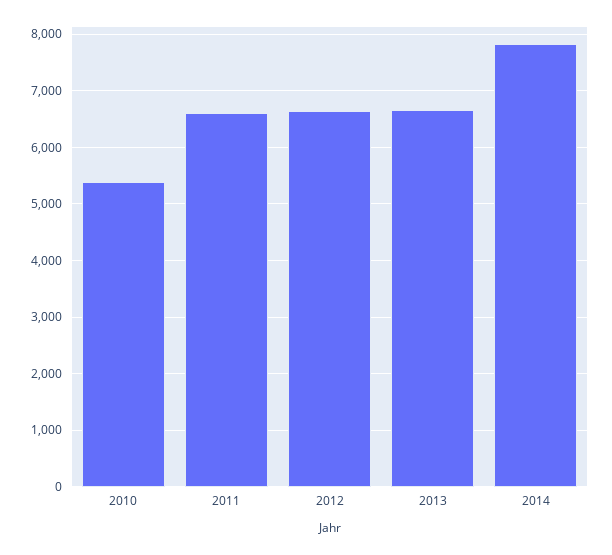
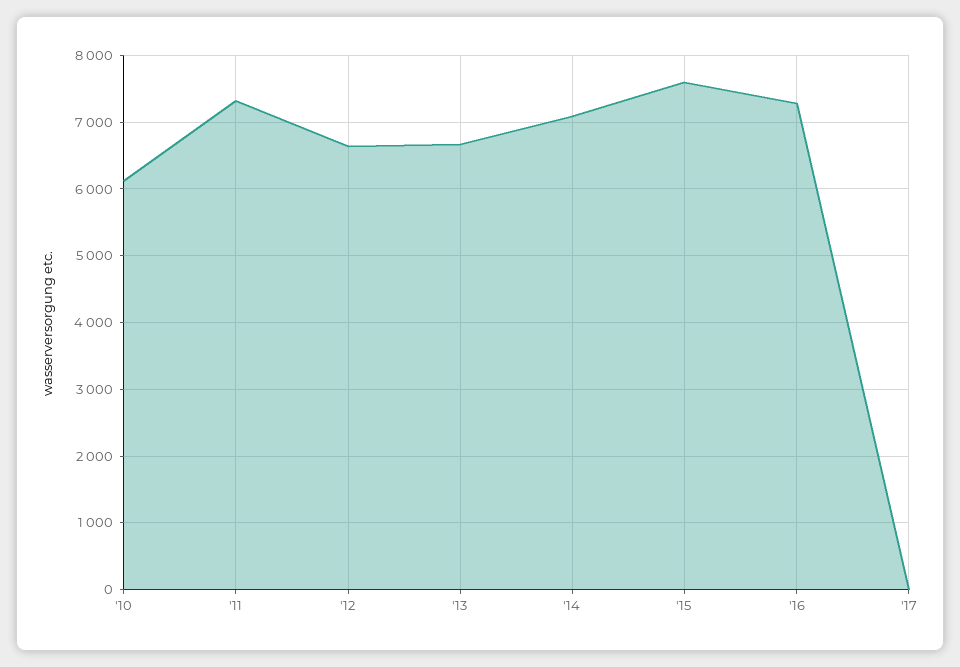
2010: 5400 -> 6100
2011: 6600 -> 7300
2014: 7800 -> 7100
'15: none -> 7600
'16: none -> 7300
'17: none -> 0

